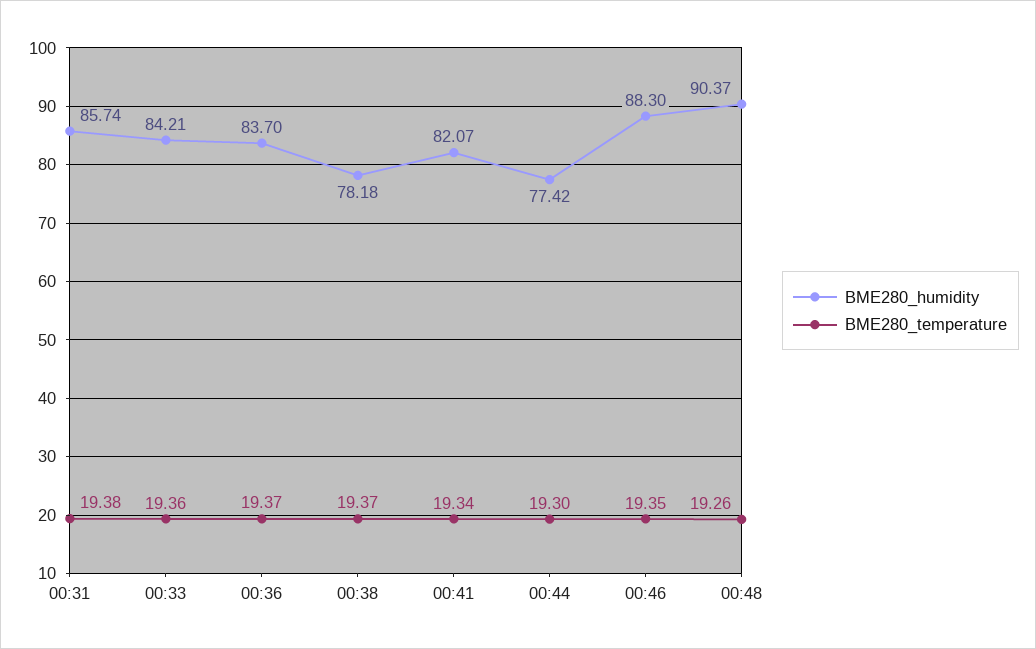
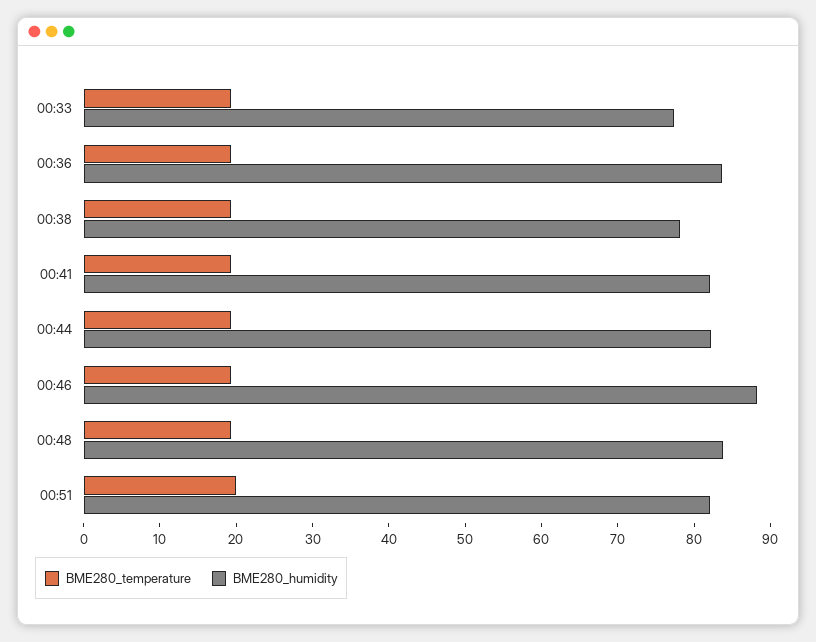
BME280_humidity, 00:31: 85.74 -> none
BME280_temperature, 00:31: 19.38 -> none
BME280_humidity, 00:33: 84.21 -> 78
BME280_humidity, 00:44: 77.42 -> 82
BME280_humidity, 00:48: 90.37 -> 84
BME280_temperature, 00:51: none -> 20
BME280_humidity, 00:51: none -> 82

